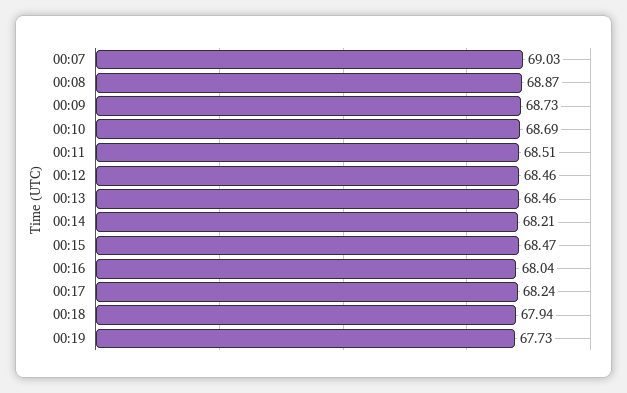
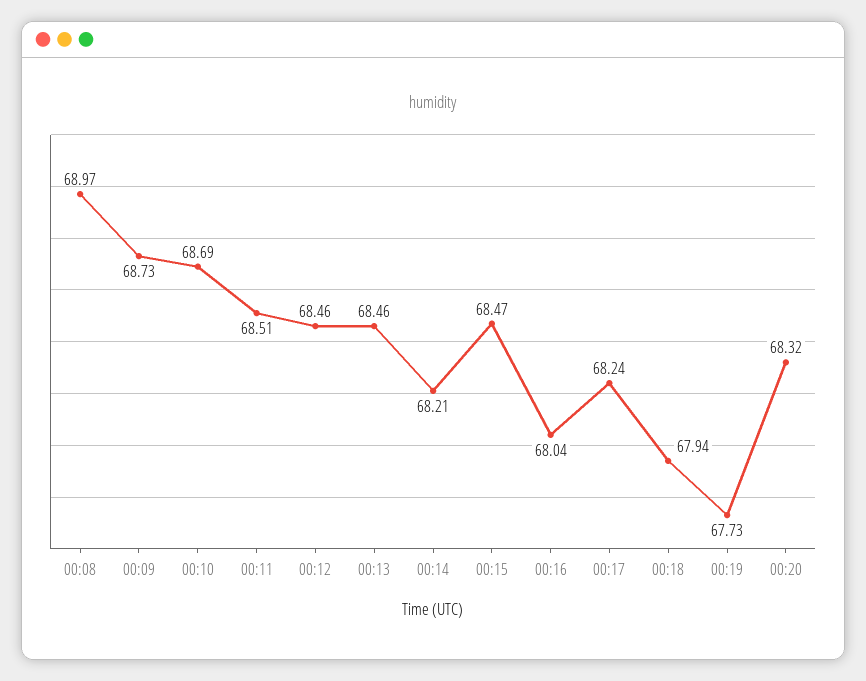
00:07: 69.03 -> none
00:08: 68.87 -> 68.97
00:20: none -> 68.32

